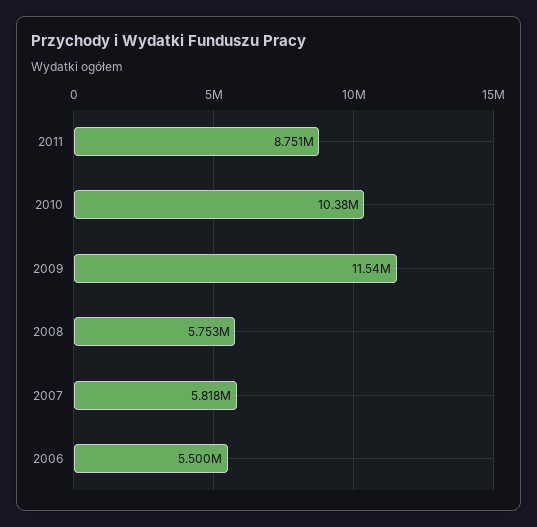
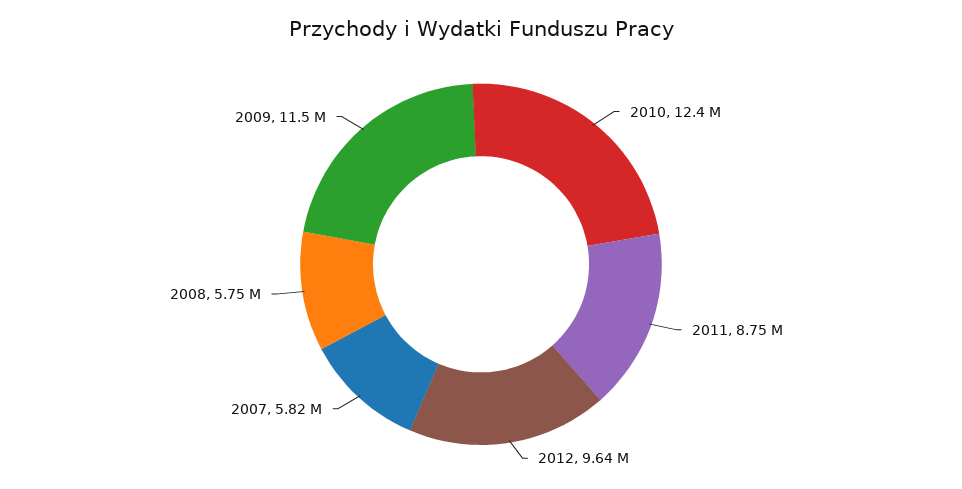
2010: 10380000 -> 12400000
2006: 5500000 -> none
2012: none -> 9640000

